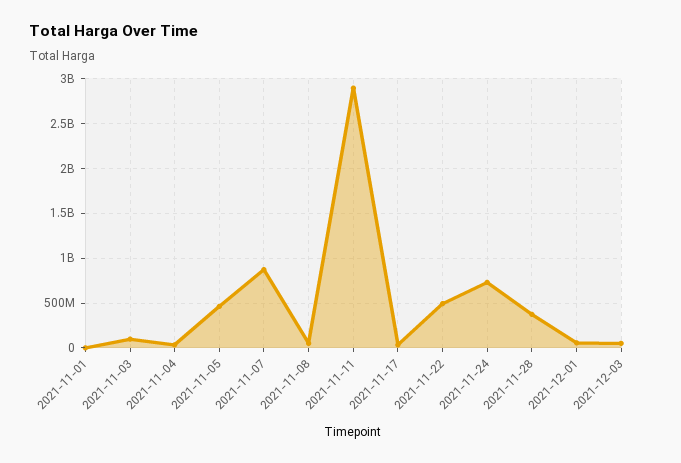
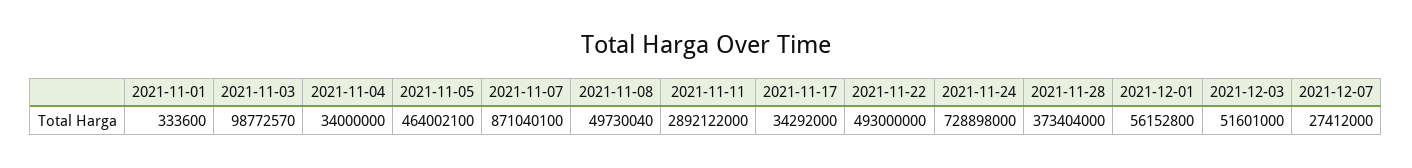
2021-12-07: none -> 27412000

